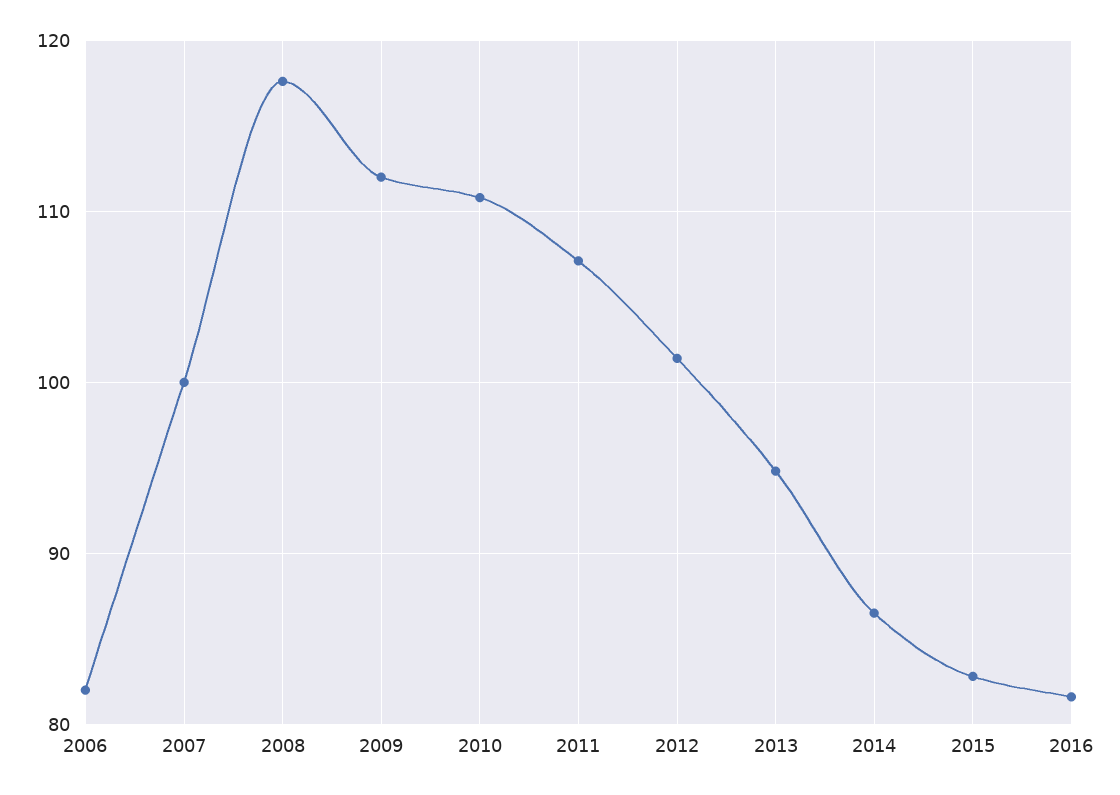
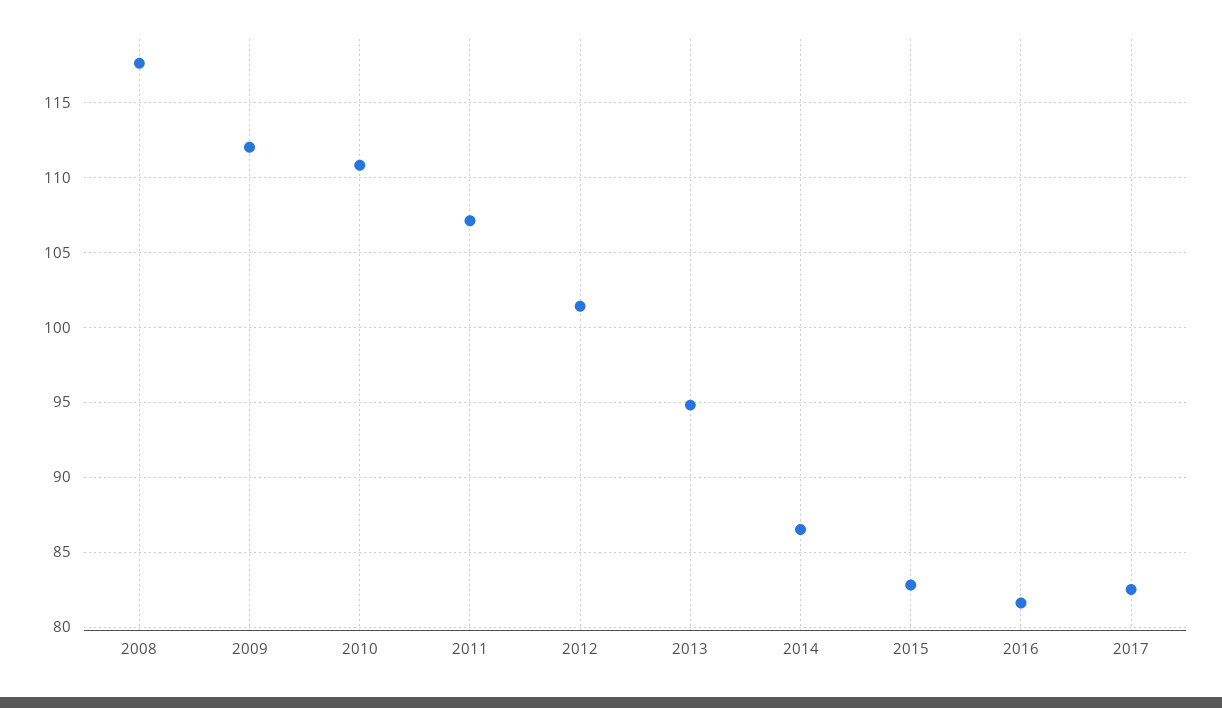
2006: 82 -> none
2007: 100 -> none
2017: none -> 82.5

